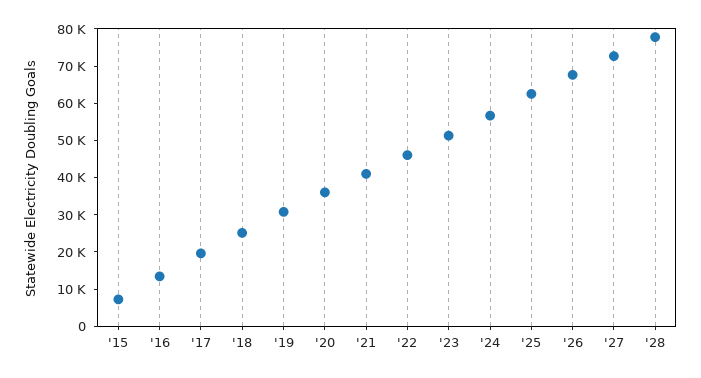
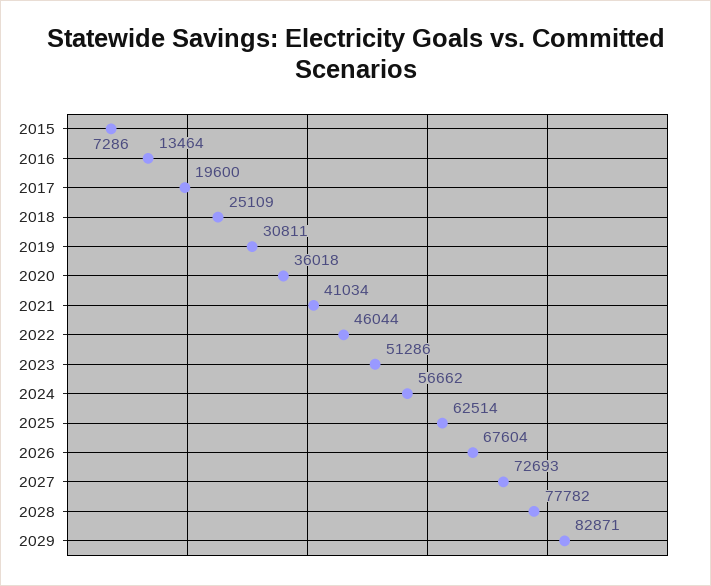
2029: none -> 82871

